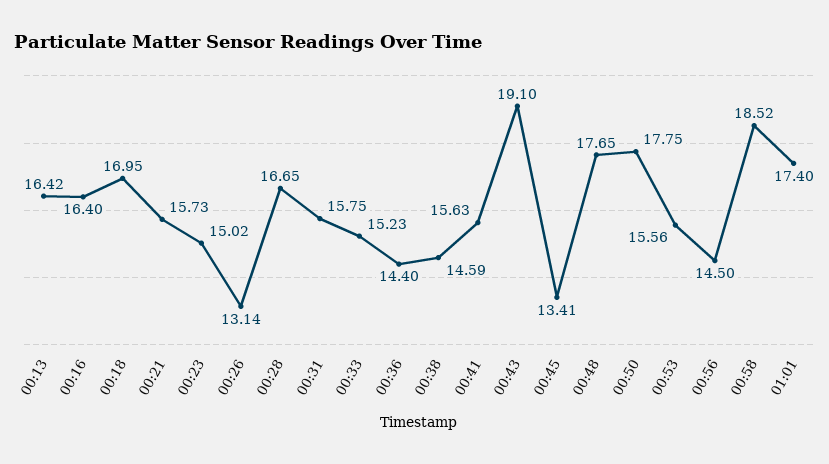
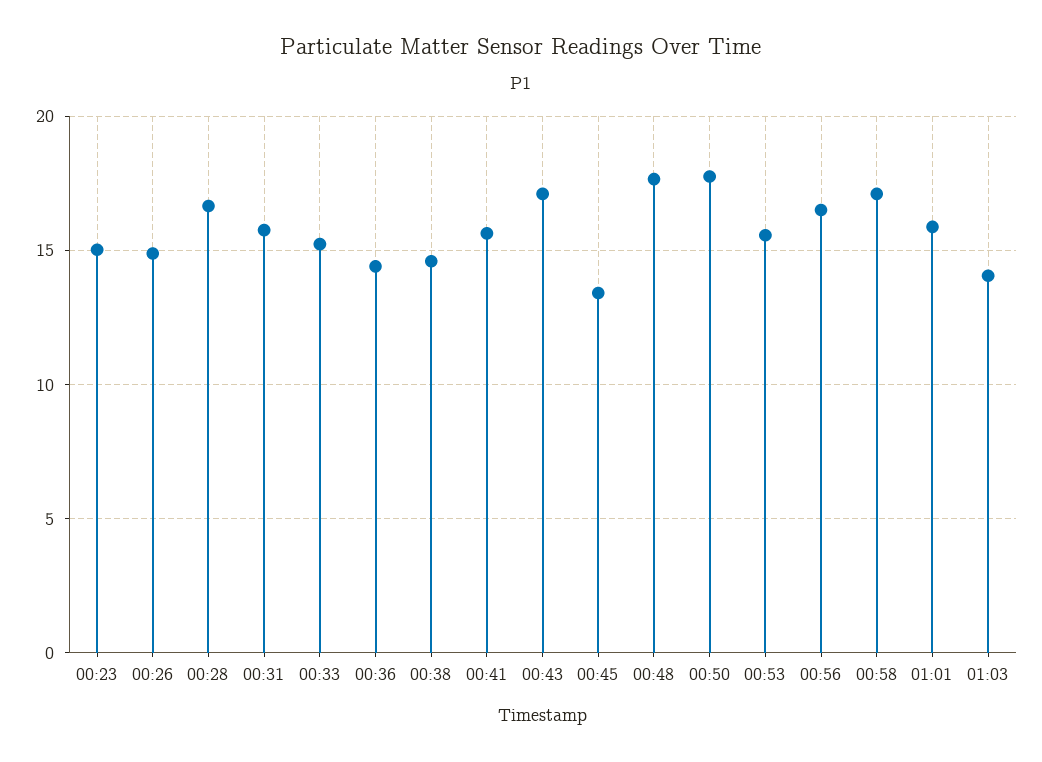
00:13: 16.42 -> none
00:16: 16.4 -> none
00:18: 16.95 -> none
00:21: 15.73 -> none
00:26: 13.14 -> 15
00:43: 19.1 -> 17
00:56: 14.5 -> 16.5
00:58: 18.52 -> 17
01:01: 17.4 -> 16
01:03: none -> 14

